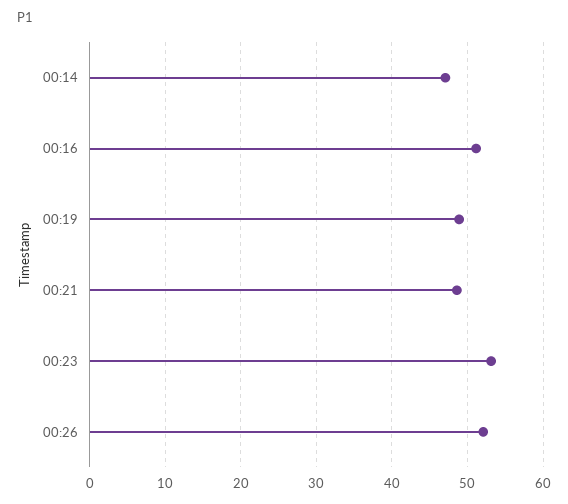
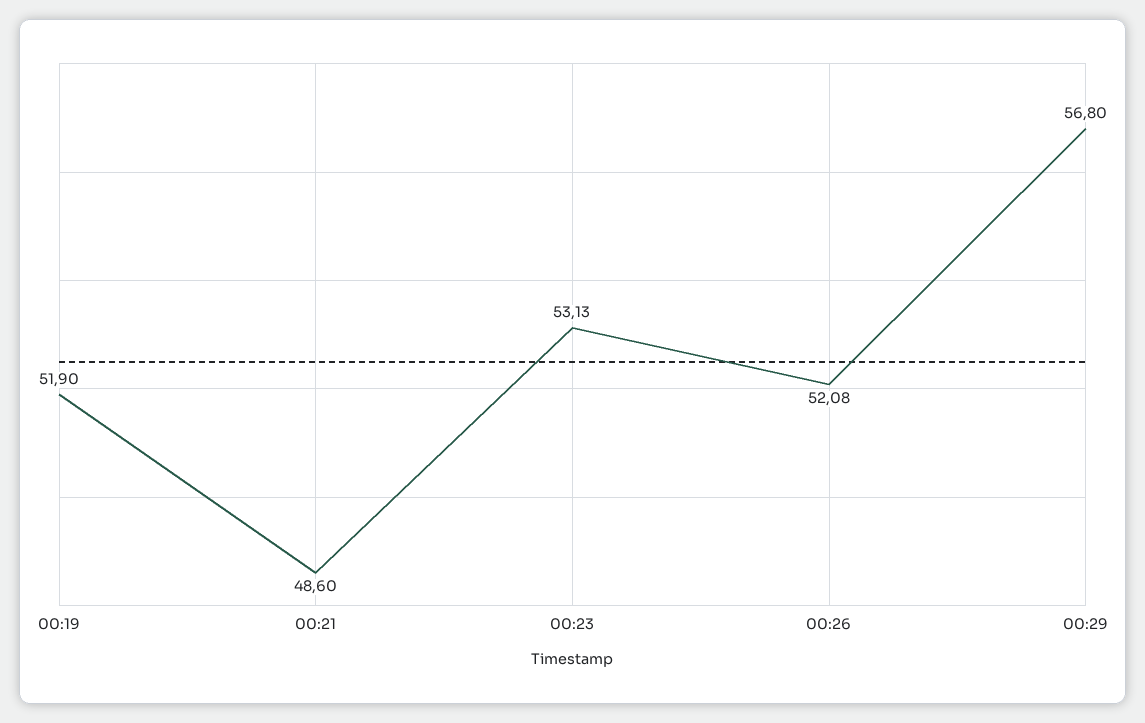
00:14: 47 -> none
00:16: 51 -> none
00:19: 49 -> 51.9
00:29: none -> 56.8

